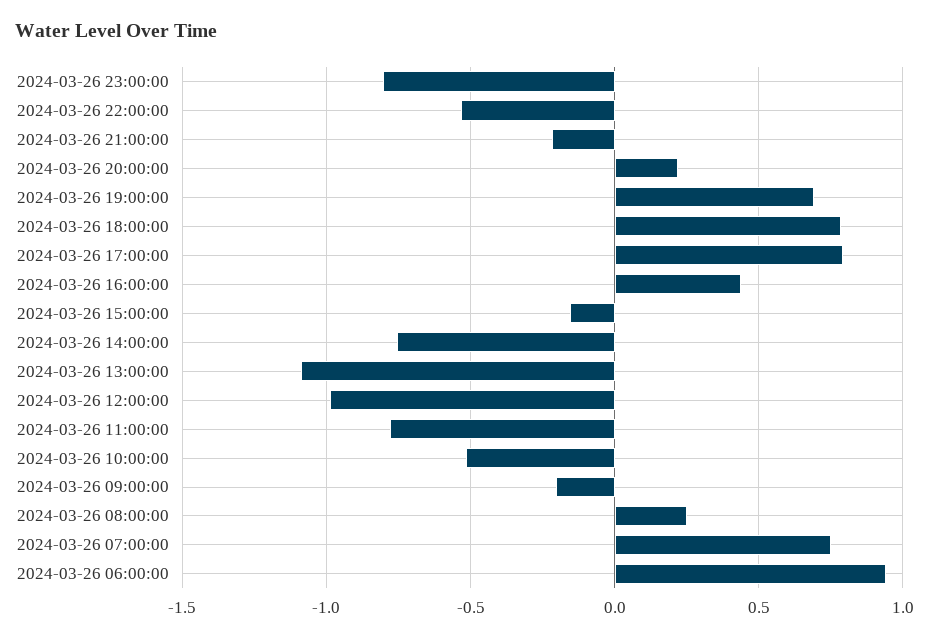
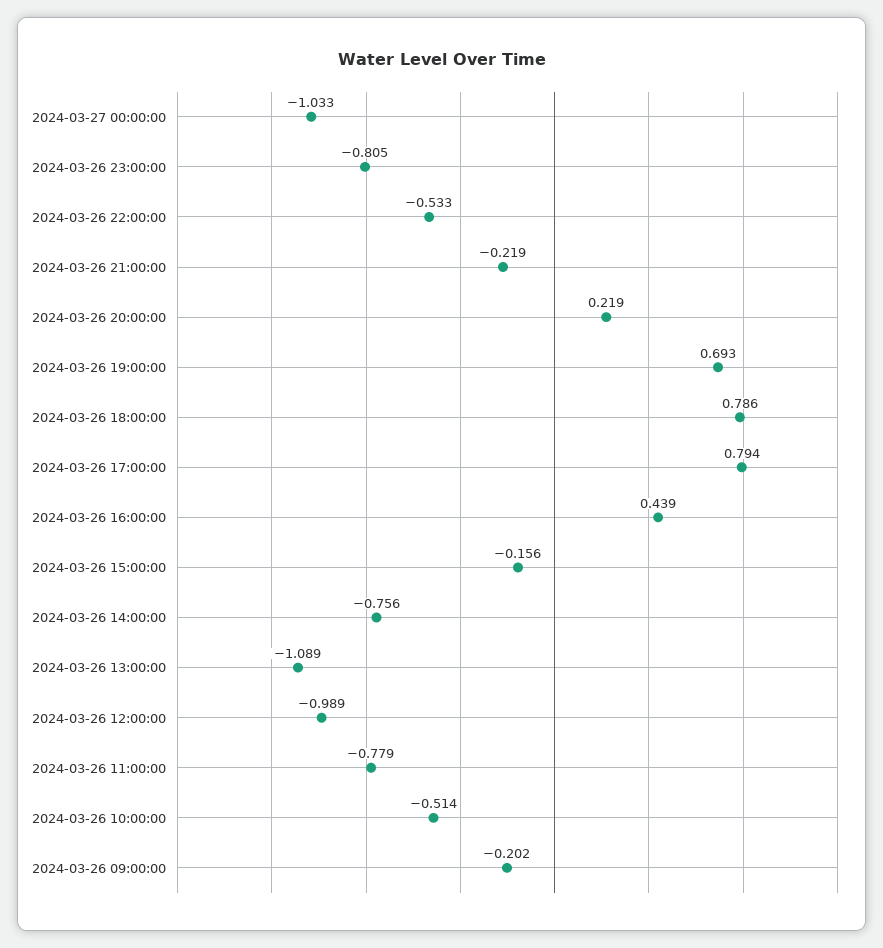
2024-03-26 08:00:00: 0.25 -> none
2024-03-26 07:00:00: 0.75 -> none
2024-03-26 06:00:00: 0.95 -> none
2024-03-27 00:00:00: none -> -1.033

